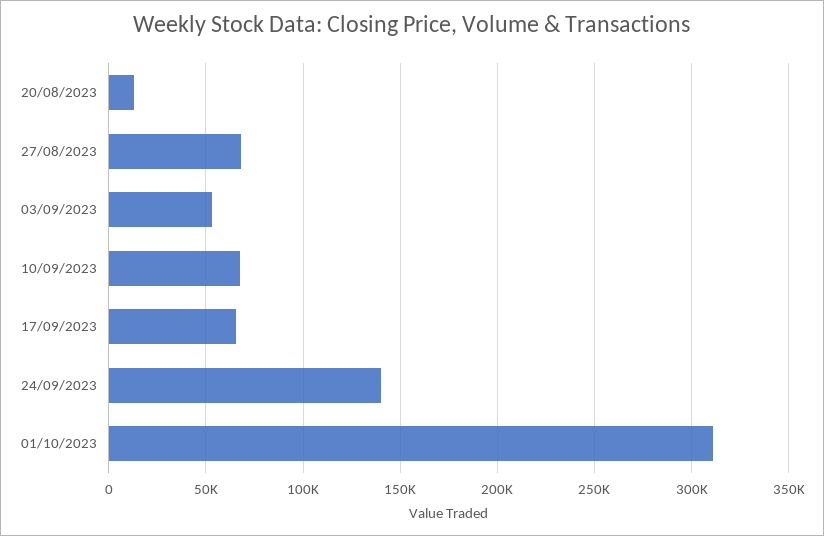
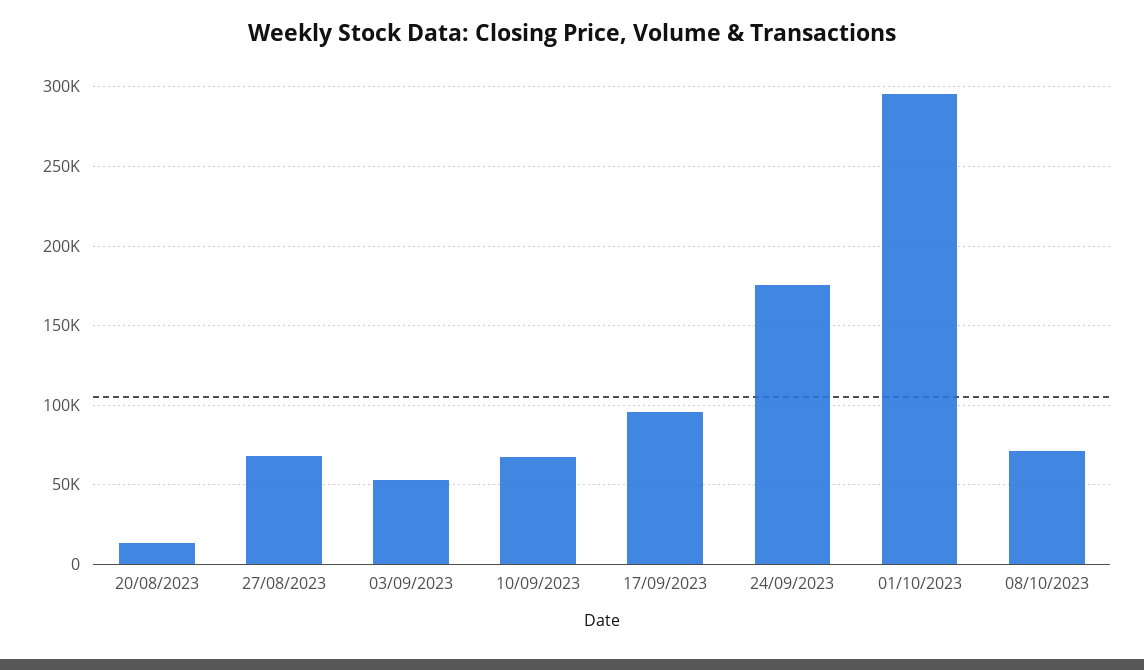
17/09/2023: 65000 -> 95000
24/09/2023: 140000 -> 175000
01/10/2023: 310000 -> 295000
08/10/2023: none -> 70000

